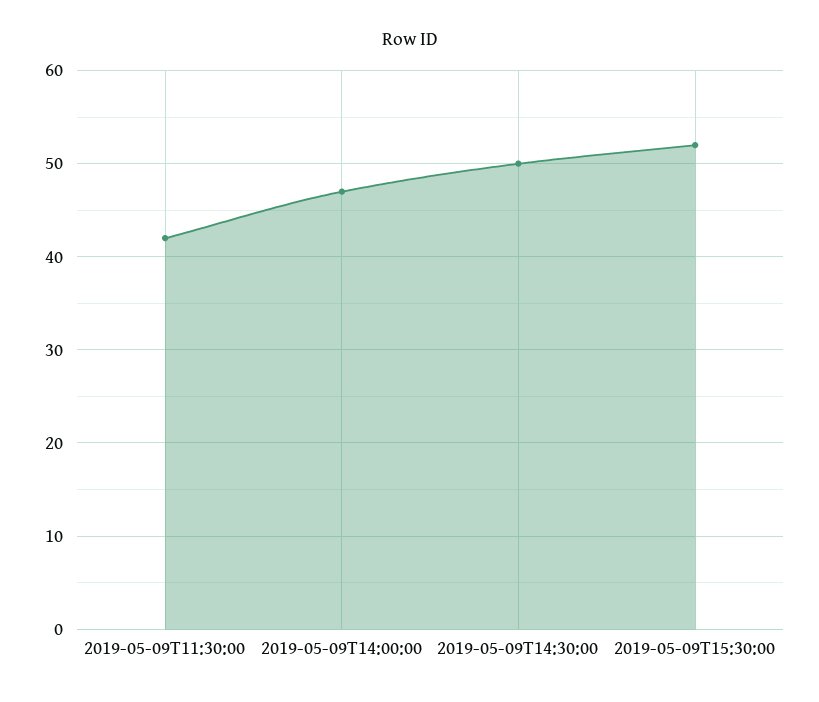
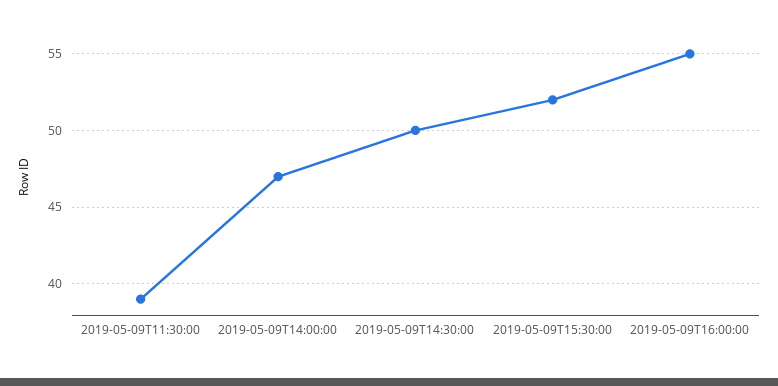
2019-05-09T11:30:00: 42 -> 39
2019-05-09T16:00:00: none -> 55

